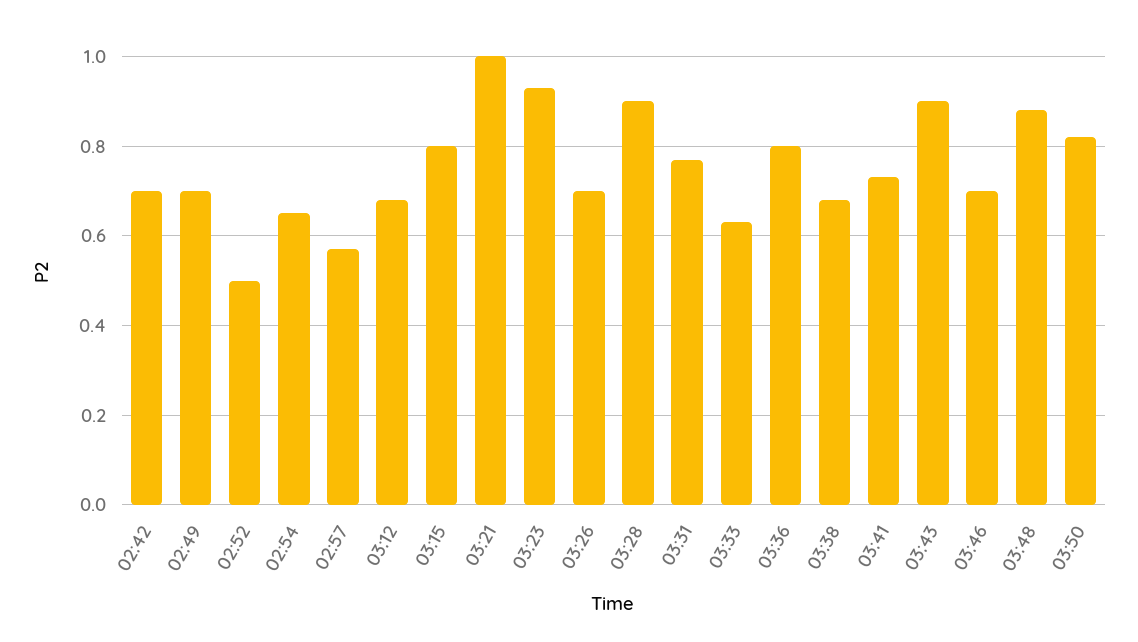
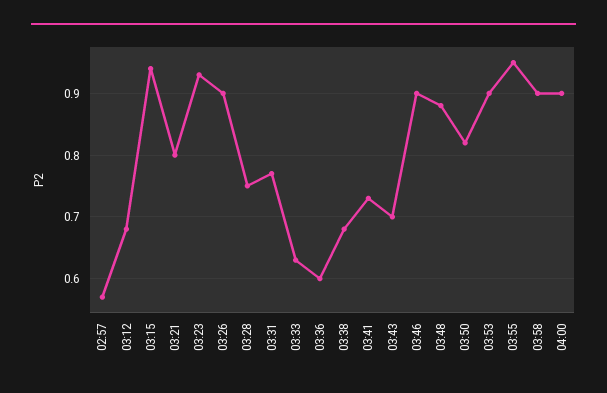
02:42: 0.7 -> none
02:49: 0.7 -> none
02:52: 0.5 -> none
02:54: 0.65 -> none
03:15: 0.8 -> 0.94
03:21: 1 -> 0.8
03:26: 0.7 -> 0.9
03:28: 0.9 -> 0.75
03:36: 0.8 -> 0.6
03:43: 0.9 -> 0.7
03:46: 0.7 -> 0.9
03:53: none -> 0.9
03:55: none -> 0.95
03:58: none -> 0.9
04:00: none -> 0.9

